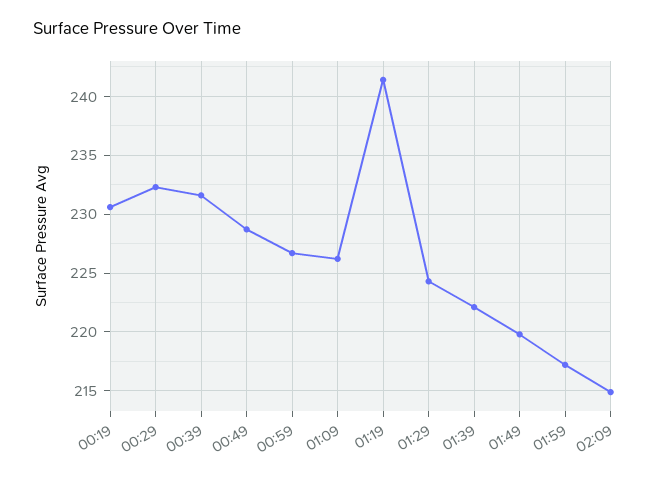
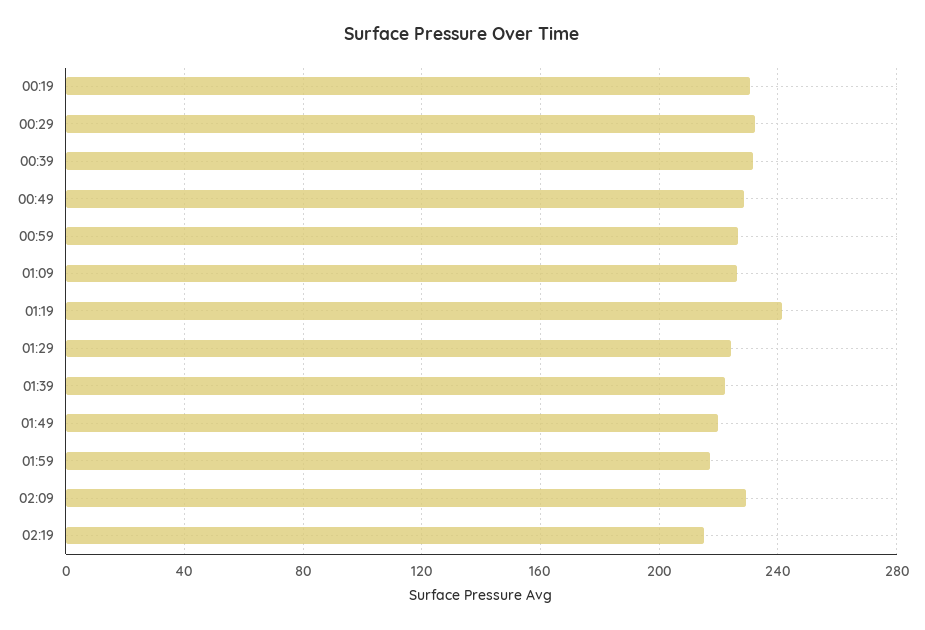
02:09: 215 -> 230
02:19: none -> 215

